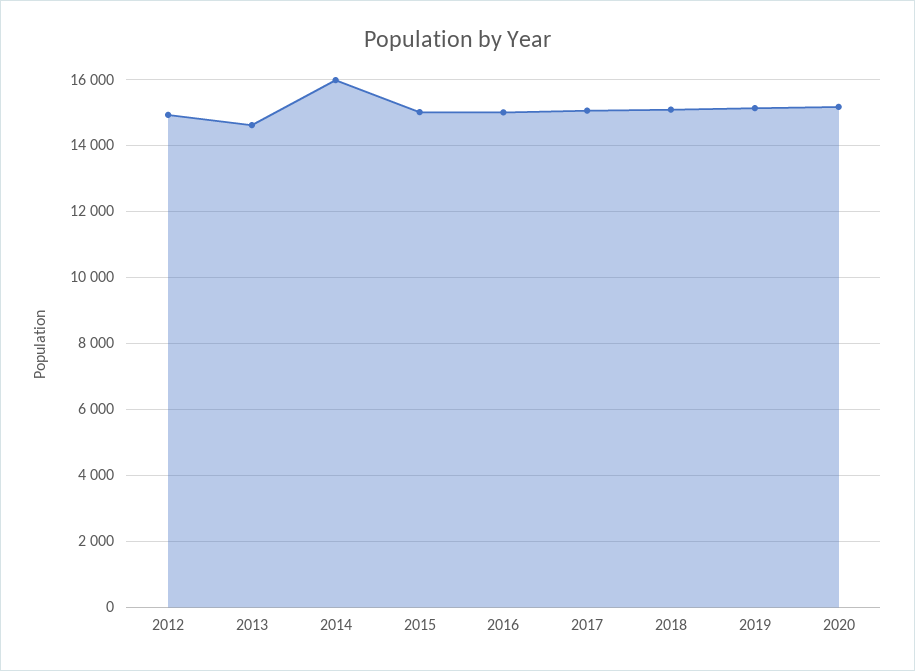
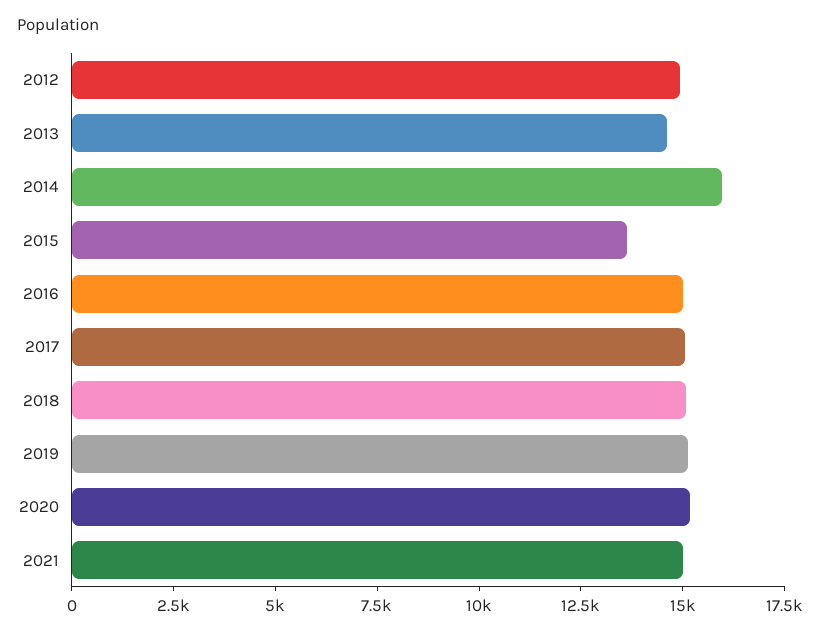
2015: 15000 -> 13500
2021: none -> 15000

